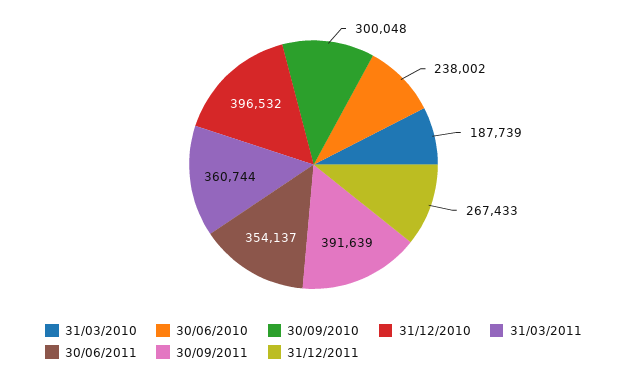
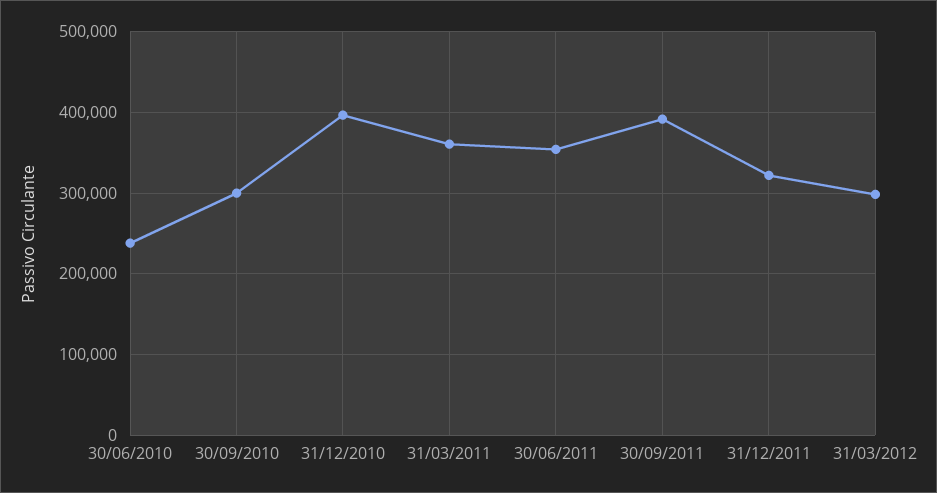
31/03/2010: 187739 -> none
31/12/2011: 267433 -> 320000
31/03/2012: none -> 300000

